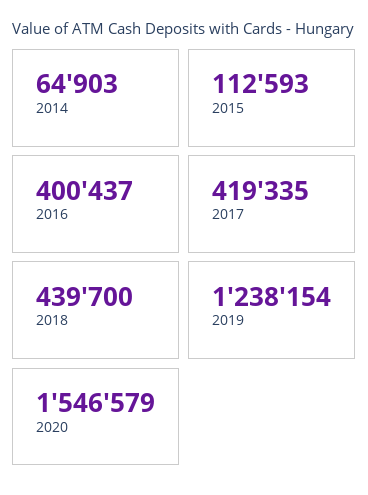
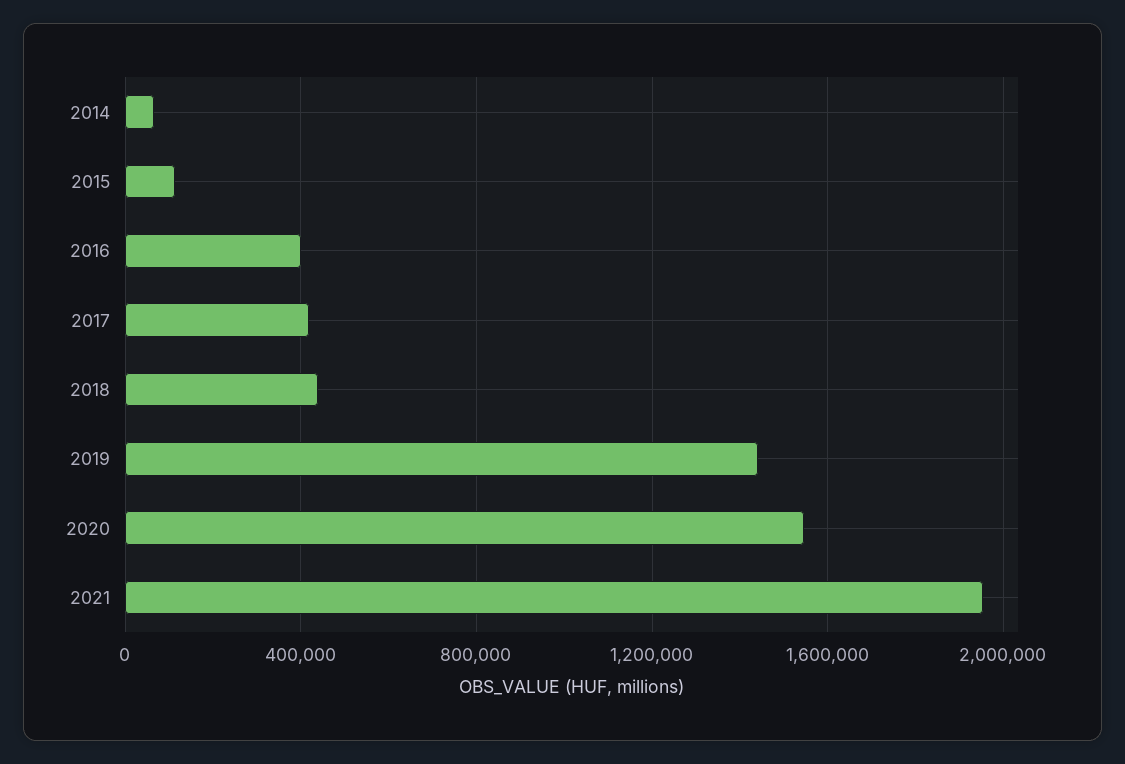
2019: 1238154 -> 1450000
2021: none -> 1950000

